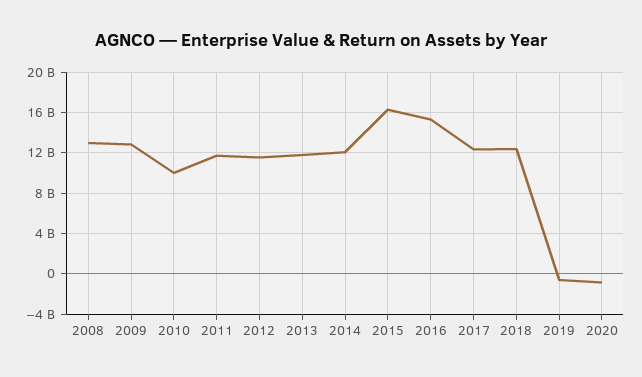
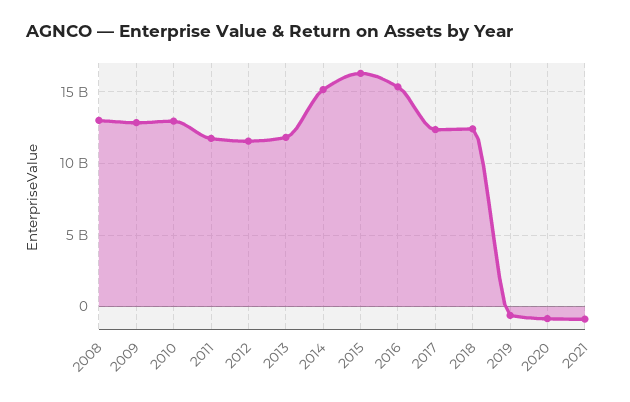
2010: 10000000000 -> 13000000000
2014: 12000000000 -> 15000000000
2021: none -> -1000000000

